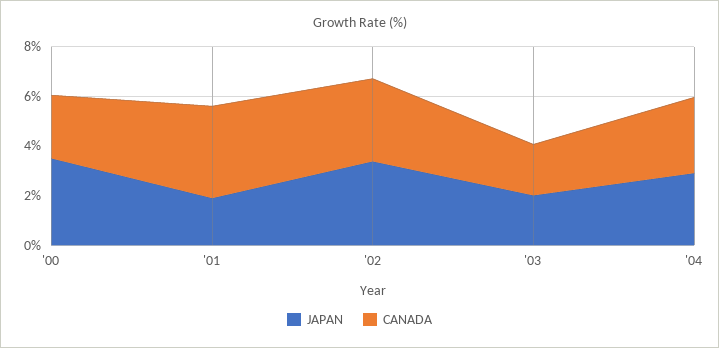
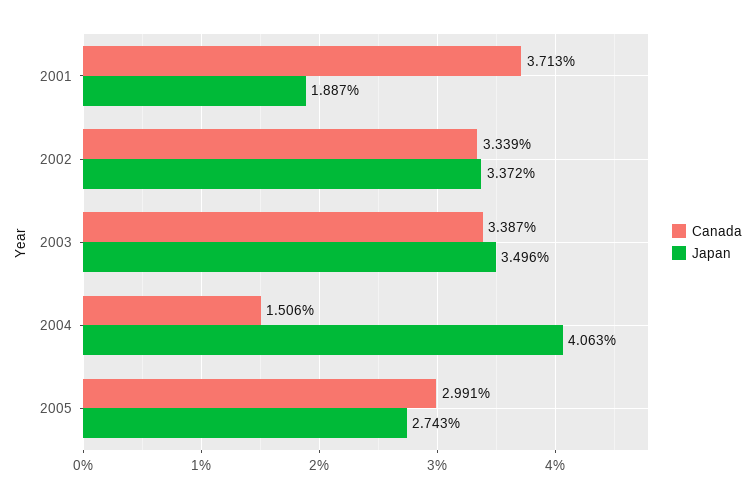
JAPAN, '00: 3.5 -> none
CANADA, '00: 2.5 -> none
JAPAN, '03: 2 -> 3.496
CANADA, '03: 2 -> 3.387
JAPAN, '04: 3 -> 4.063
CANADA, '04: 3 -> 1.506
CANADA, 2005: none -> 2.991
JAPAN, 2005: none -> 2.743

